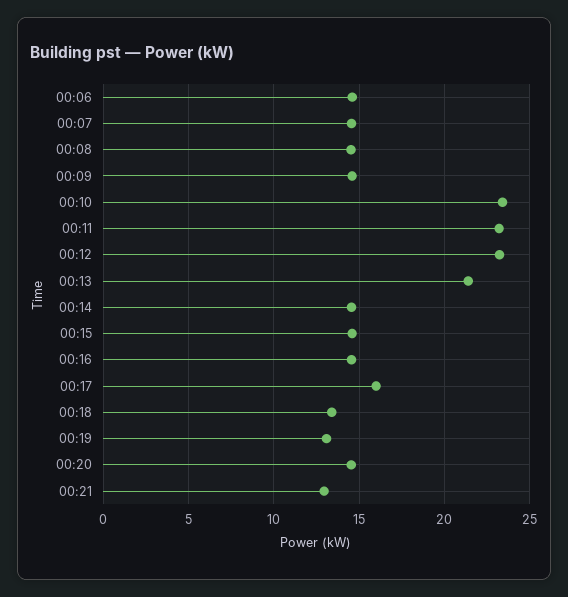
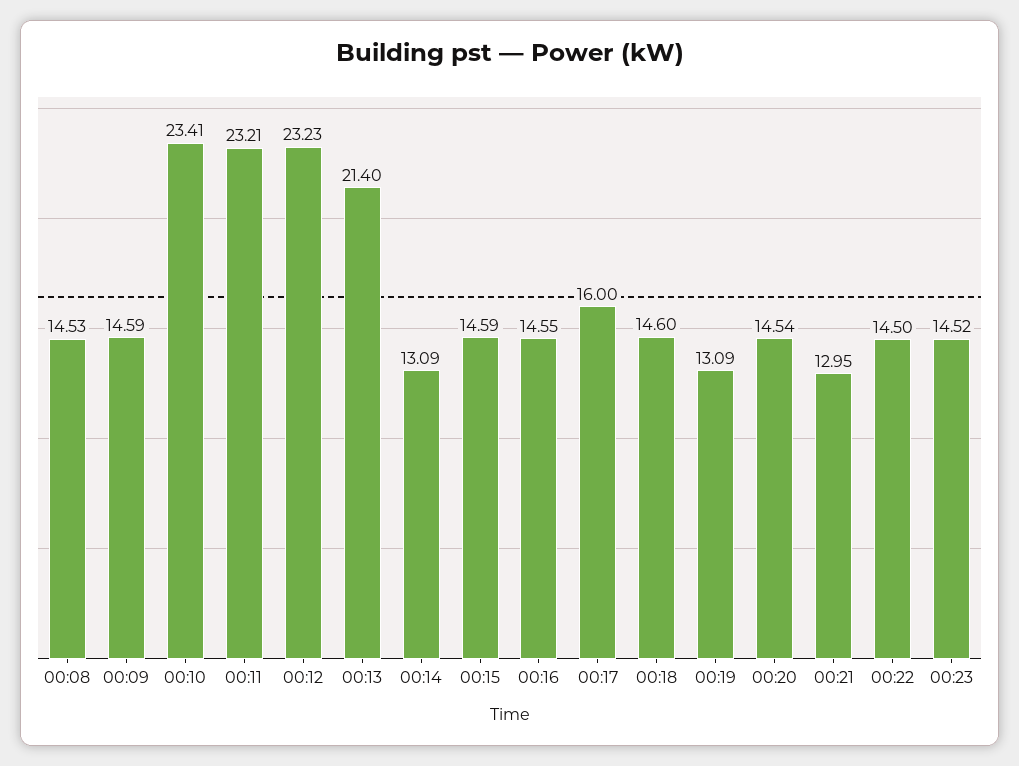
00:06: 14.5 -> none
00:07: 14.5 -> none
00:14: 14.5 -> 13.09
00:18: 13.5 -> 14.6
00:22: none -> 14.5
00:23: none -> 14.52

